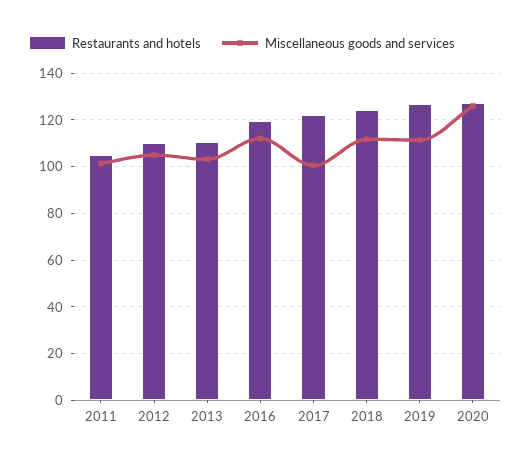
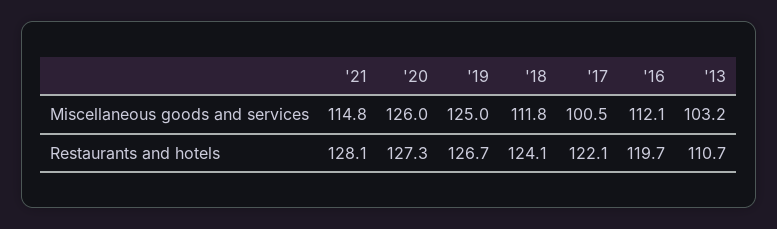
Restaurants and hotels, 2011: 105 -> none
Miscellaneous goods and services, 2011: 100 -> none
Restaurants and hotels, 2012: 110 -> none
Miscellaneous goods and services, 2012: 105 -> none
Miscellaneous goods and services, 2019: 110 -> 125
Miscellaneous goods and services, '21: none -> 114.8
Restaurants and hotels, '21: none -> 128.1

